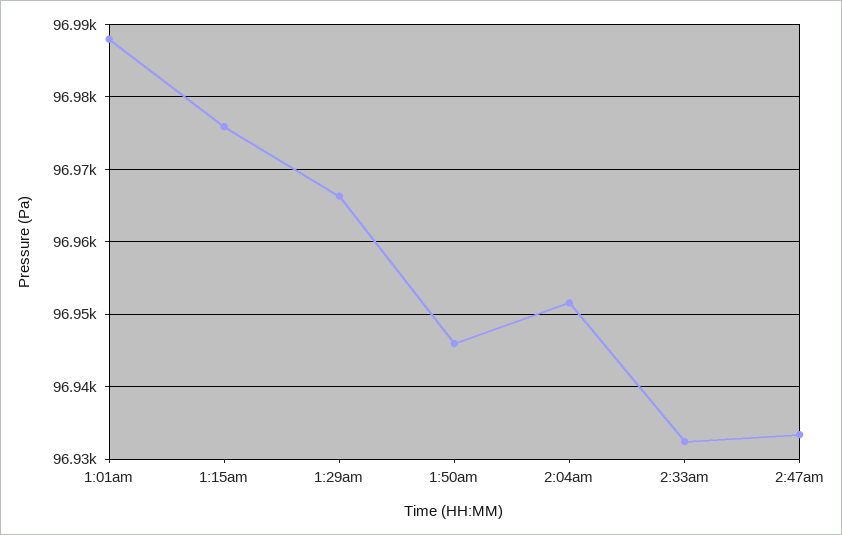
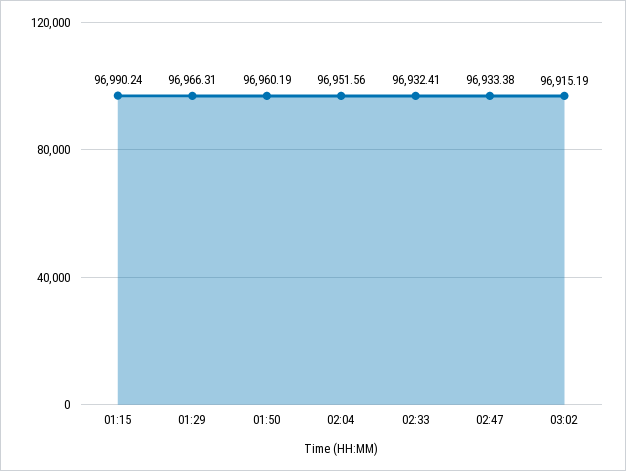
1:01am: 96988 -> none
1:15am: 96976 -> 96990.24
1:50am: 96946 -> 96960.19
03:02: none -> 96915.19

